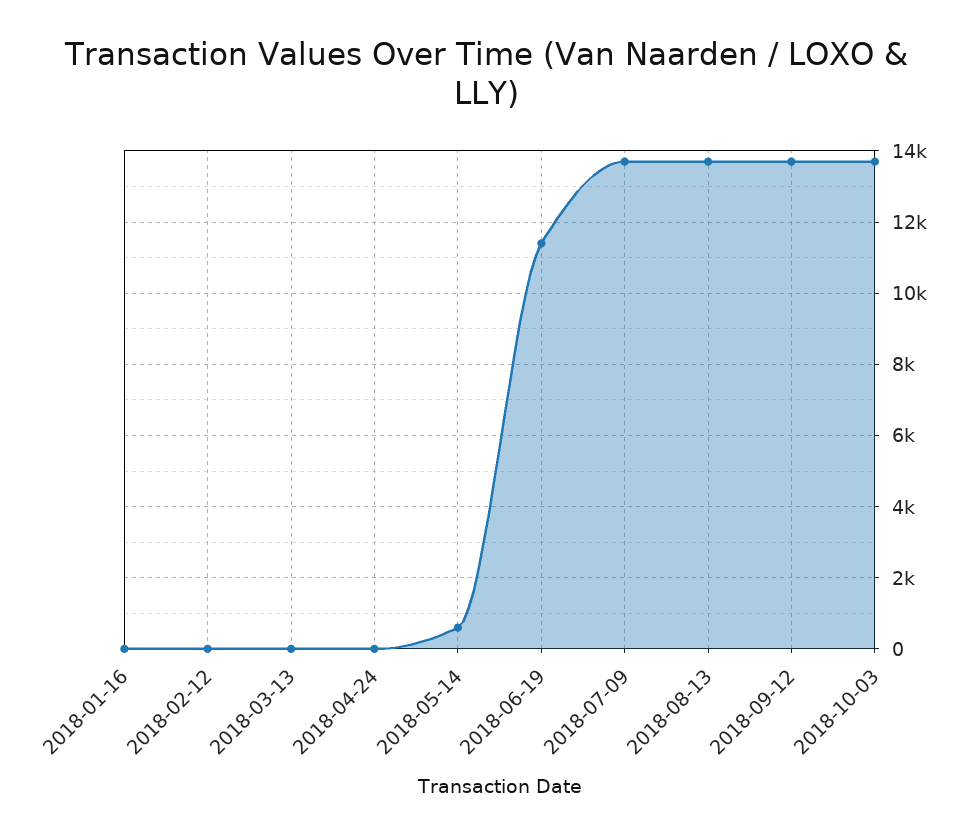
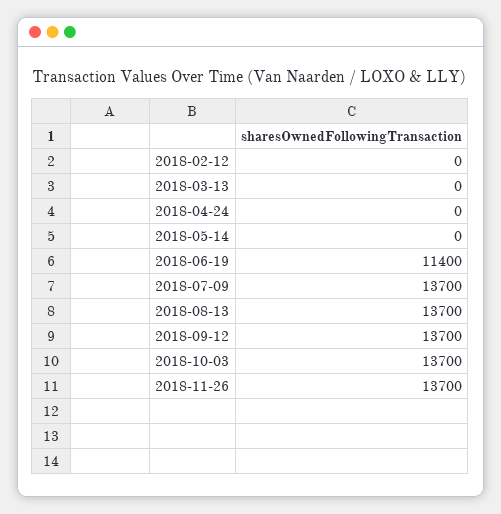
2018-01-16: 0 -> none
2018-05-14: 600 -> 0
2018-11-26: none -> 13700

